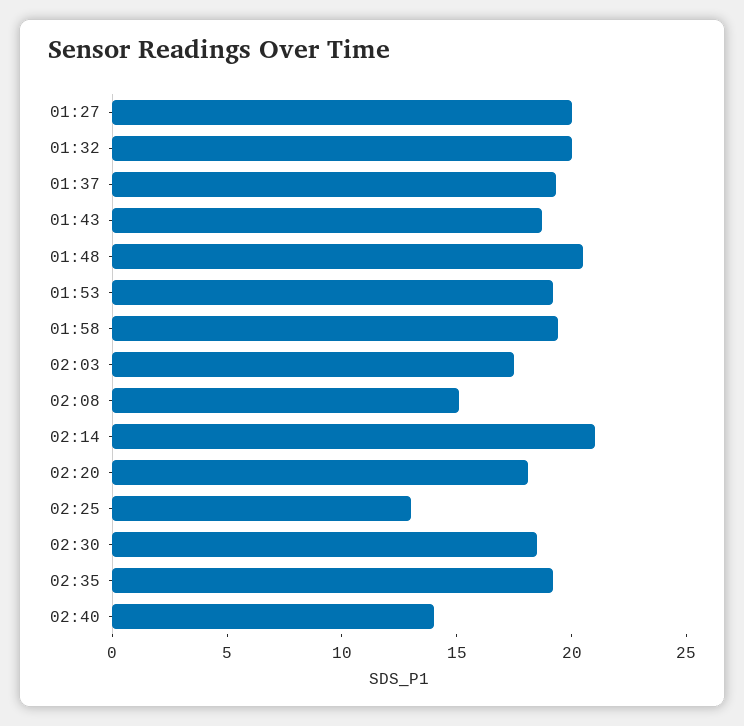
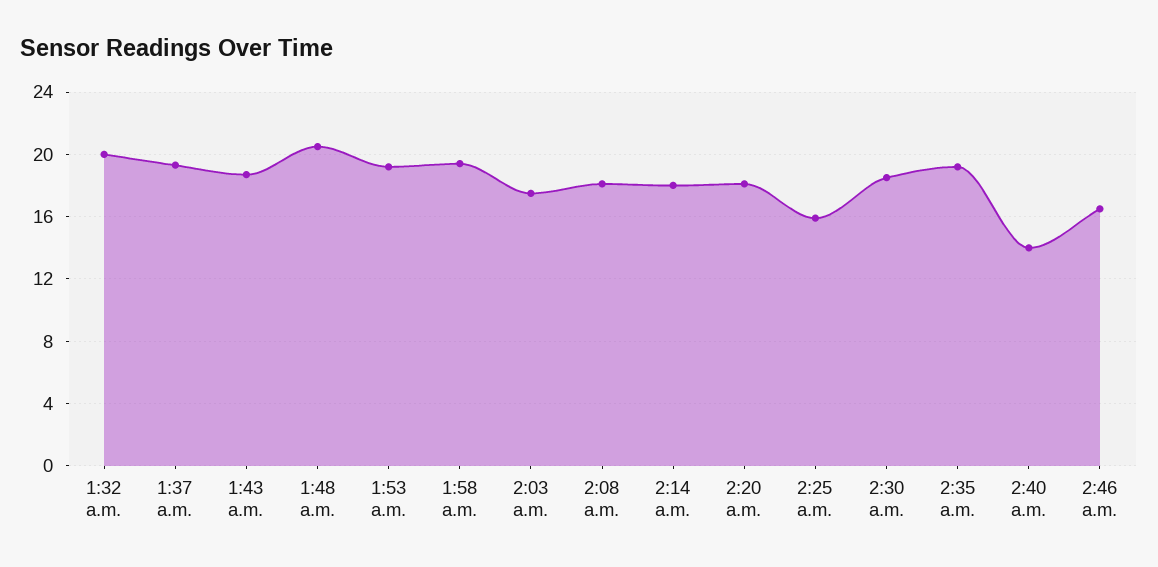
01:27: 20 -> none
02:08: 15 -> 18
02:14: 21 -> 18
02:25: 13 -> 16
2:46 a.m.: none -> 16.5

